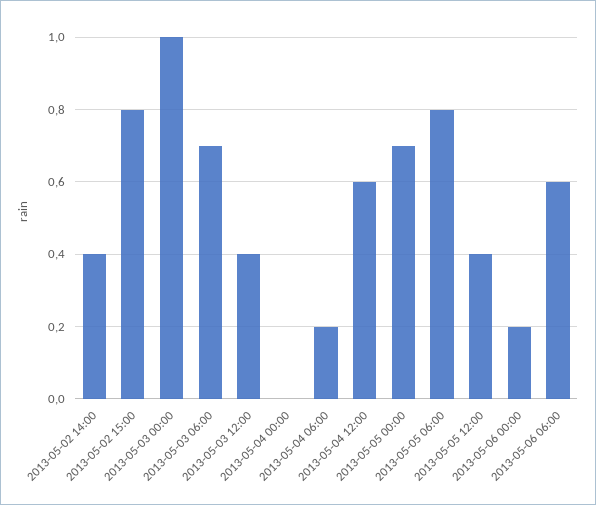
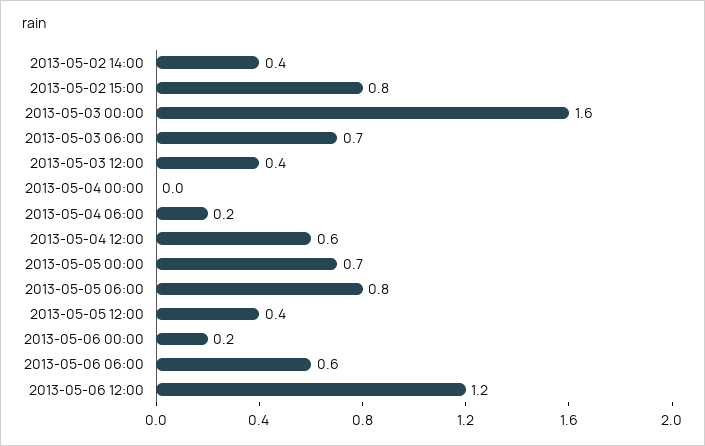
2013-05-03 00:00: 1 -> 1.6
2013-05-06 12:00: none -> 1.2

